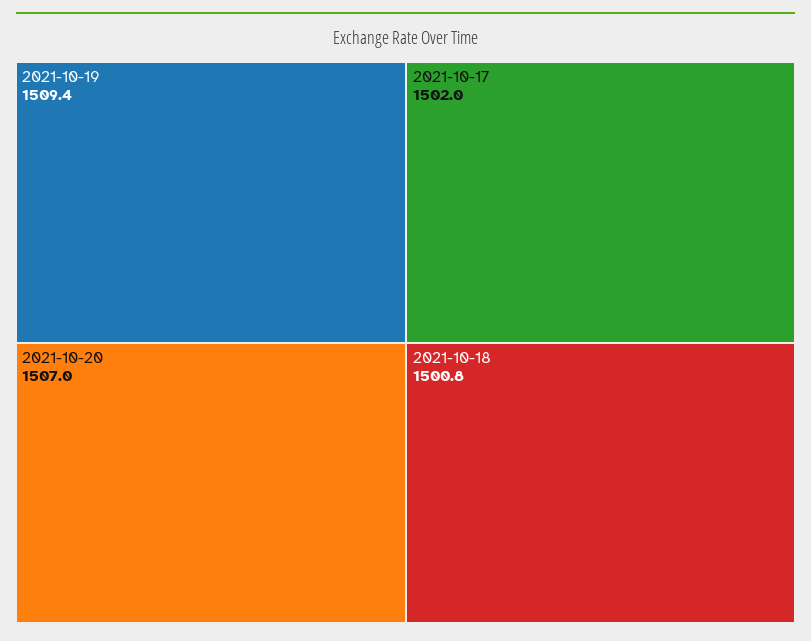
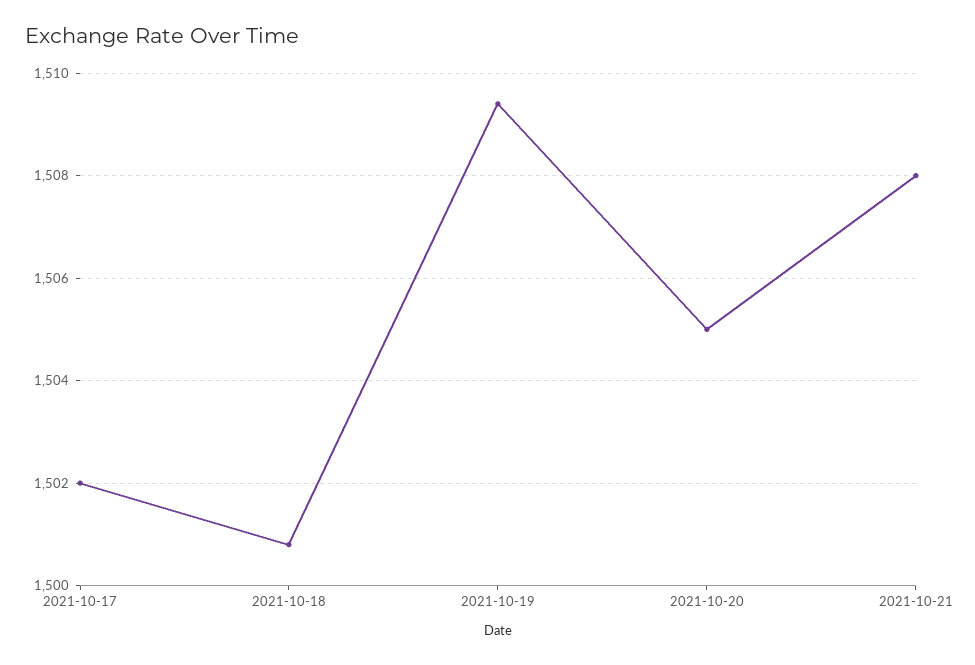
2021-10-20: 1507 -> 1505
2021-10-21: none -> 1508

